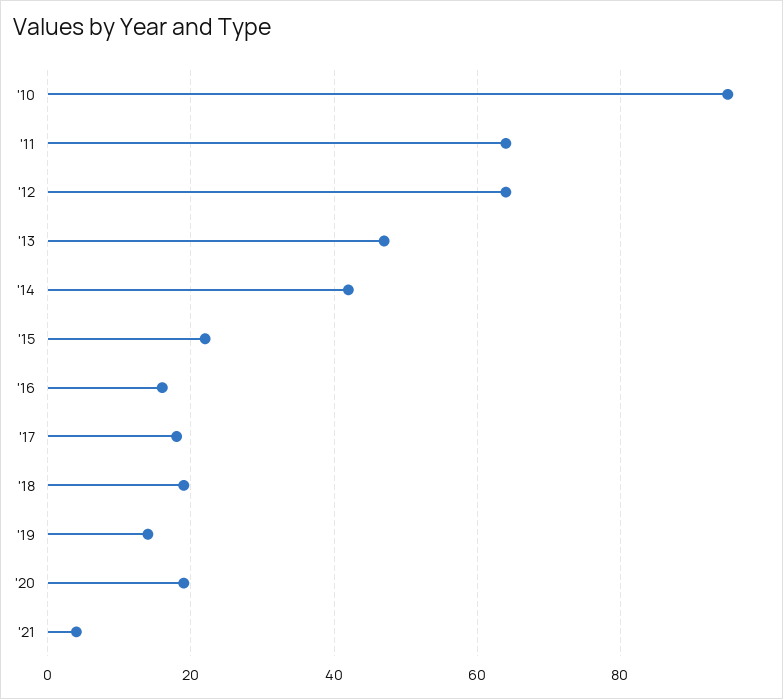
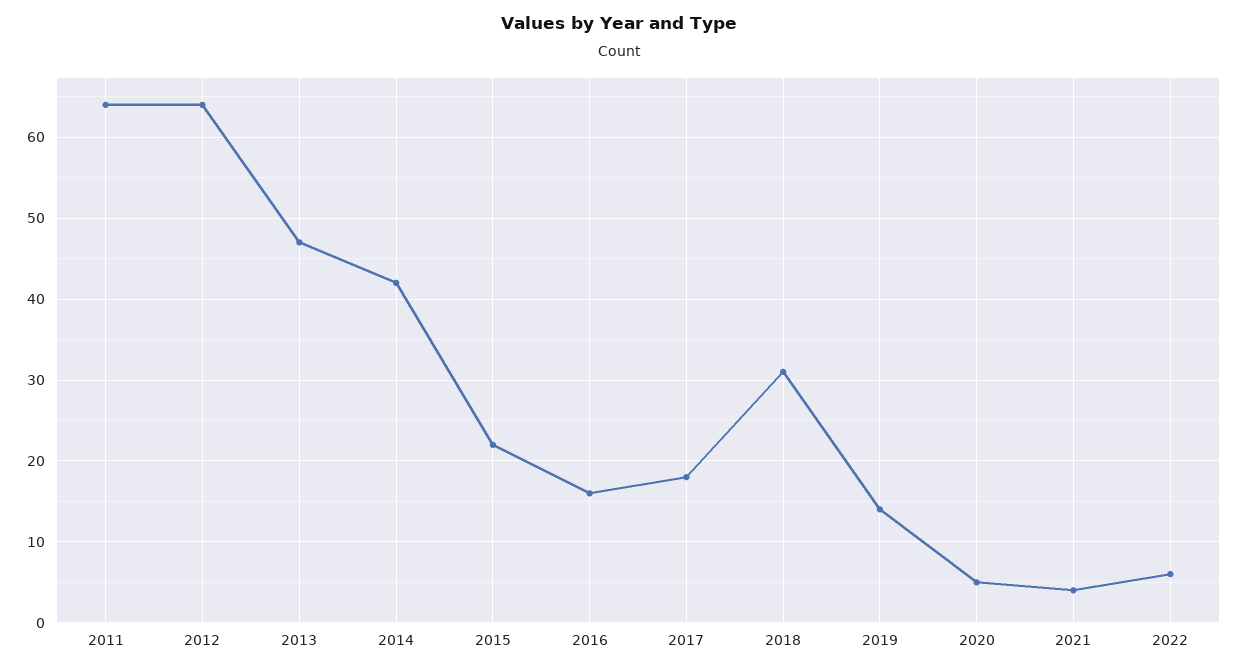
'10: 95 -> none
'18: 20 -> 31
'20: 20 -> 5
2022: none -> 6

